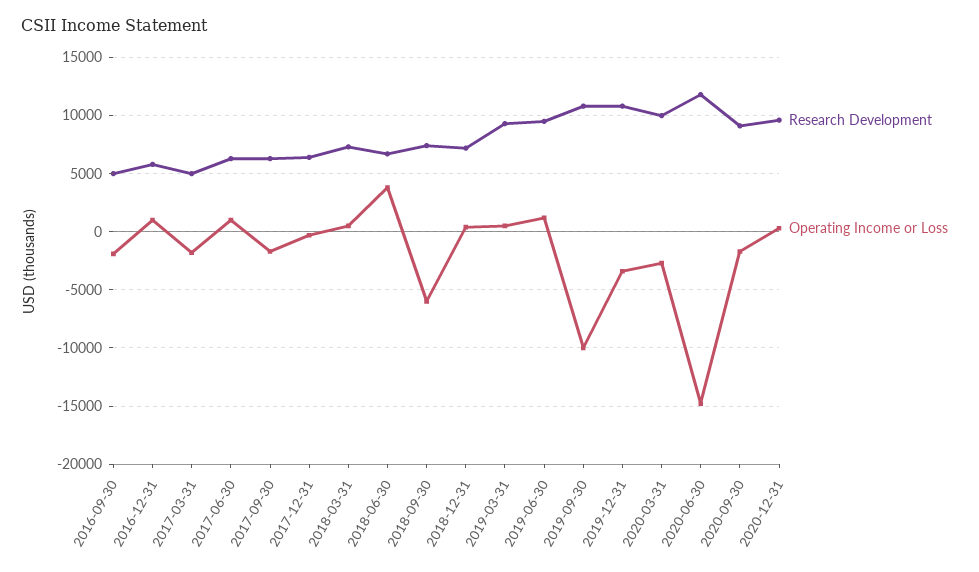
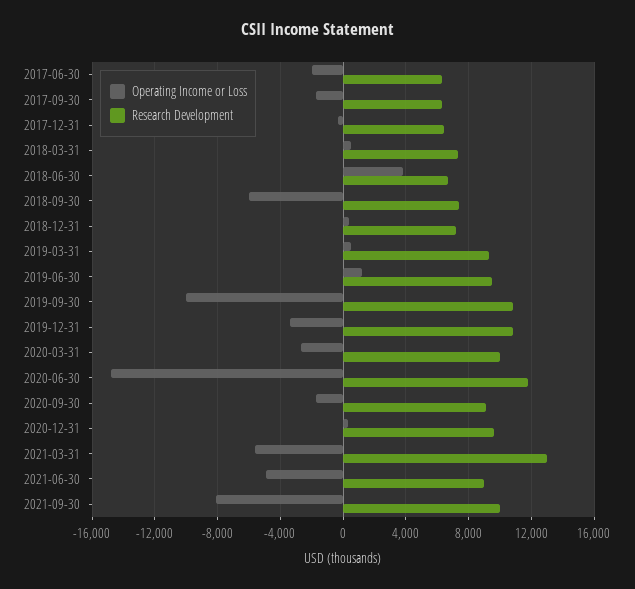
Research Development, 2016-09-30: 5000 -> none
Operating Income or Loss, 2016-09-30: -2000 -> none
Research Development, 2016-12-31: 6000 -> none
Operating Income or Loss, 2016-12-31: 1000 -> none
Research Development, 2017-03-31: 5000 -> none
Operating Income or Loss, 2017-03-31: -2000 -> none
Operating Income or Loss, 2017-06-30: 1000 -> -2000
Operating Income or Loss, 2021-03-31: none -> -5500
Research Development, 2021-03-31: none -> 13000
Operating Income or Loss, 2021-06-30: none -> -5000
Research Development, 2021-06-30: none -> 9000
Operating Income or Loss, 2021-09-30: none -> -8000
Research Development, 2021-09-30: none -> 10000

